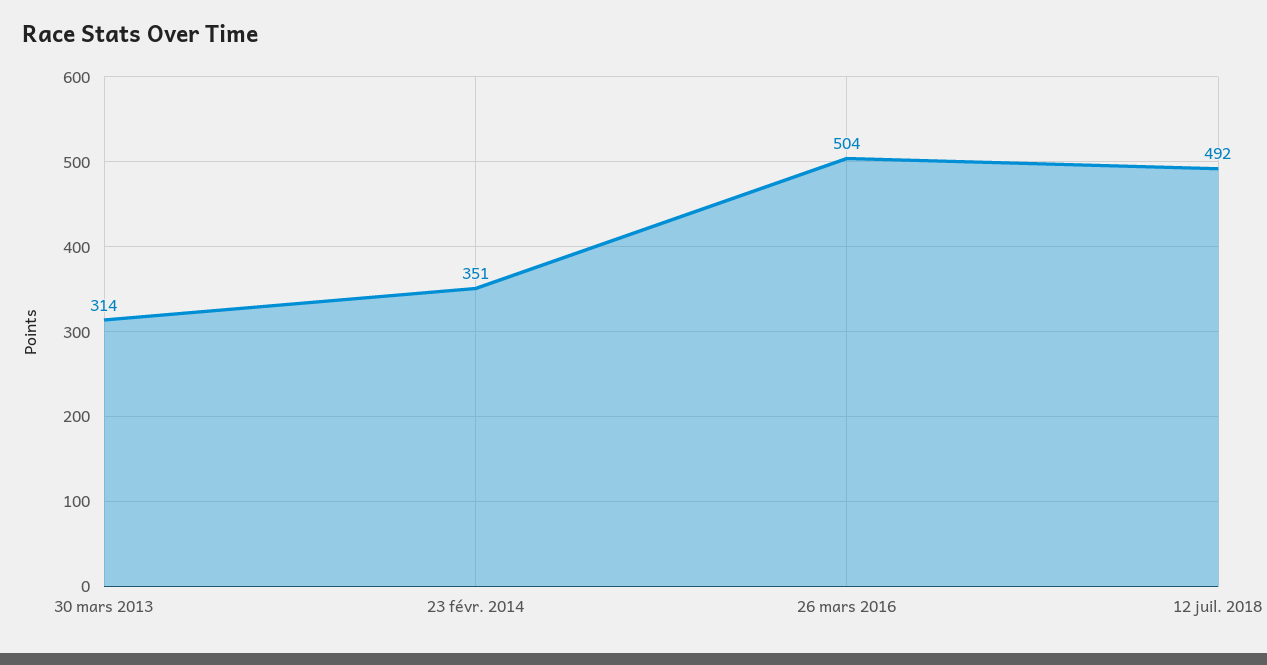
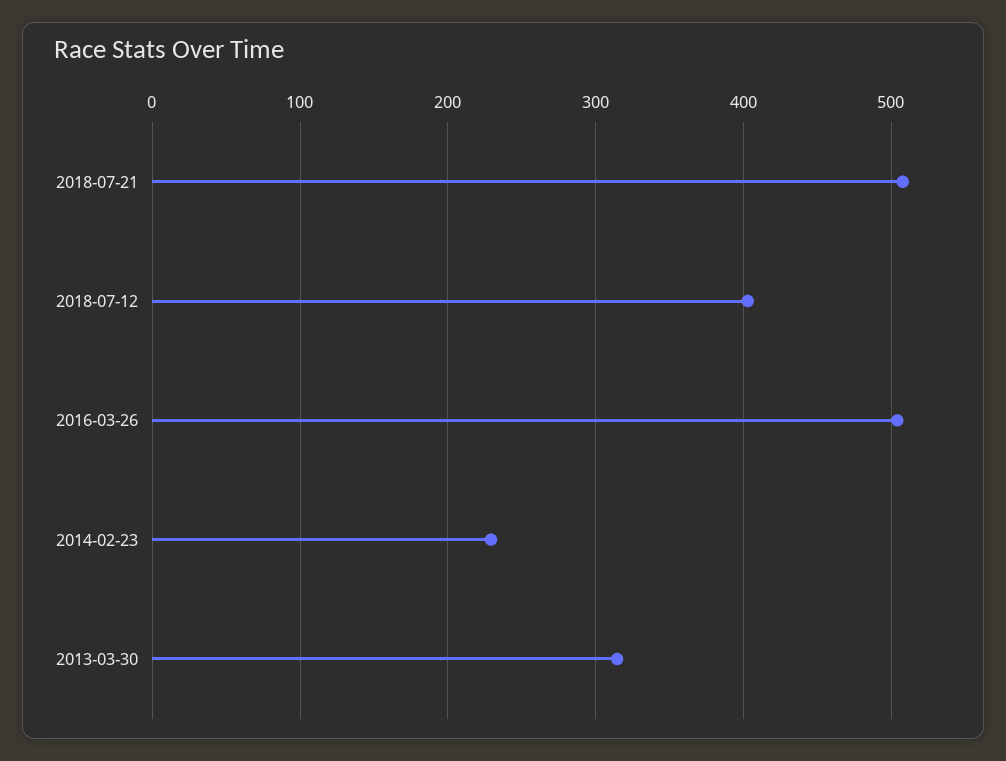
23 févr. 2014: 351 -> 230
12 juil. 2018: 492 -> 400
2018-07-21: none -> 510

